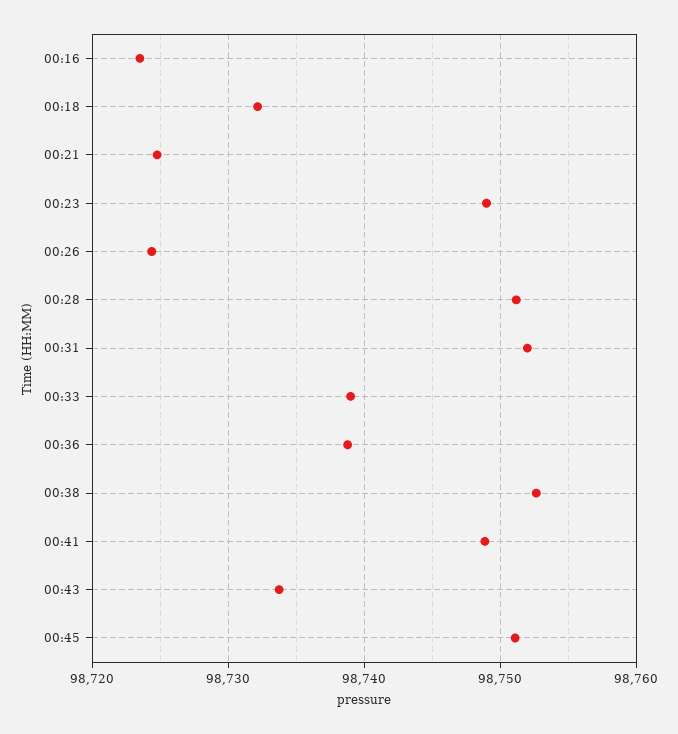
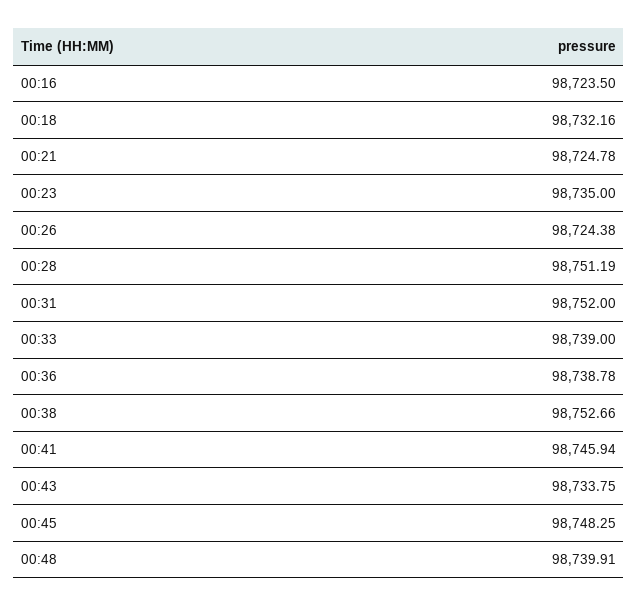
00:23: 98749 -> 98735
00:41: 98749 -> 98745.94
00:45: 98751 -> 98748.25
00:48: none -> 98739.91

